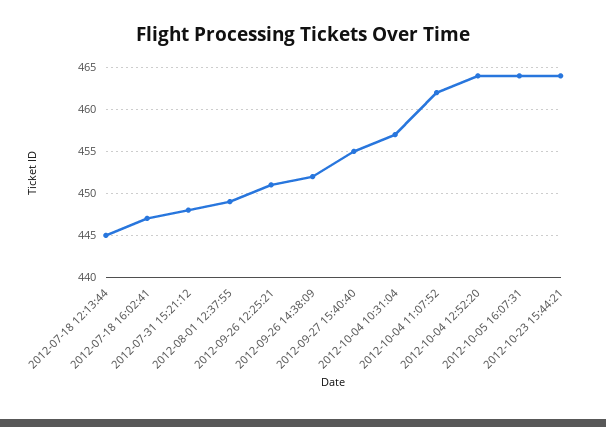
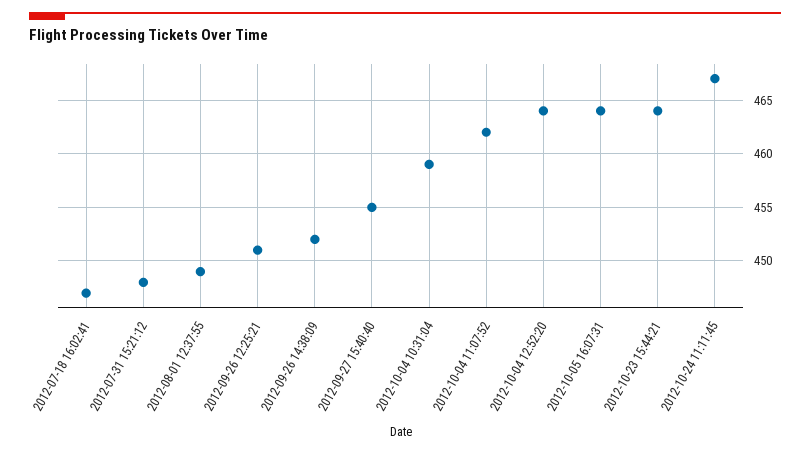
2012-07-18 12:13:44: 445 -> none
2012-10-04 10:31:04: 457 -> 459
2012-10-24 11:11:45: none -> 467

